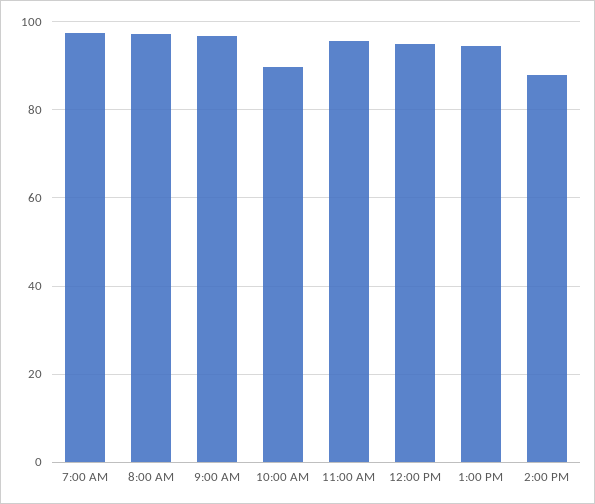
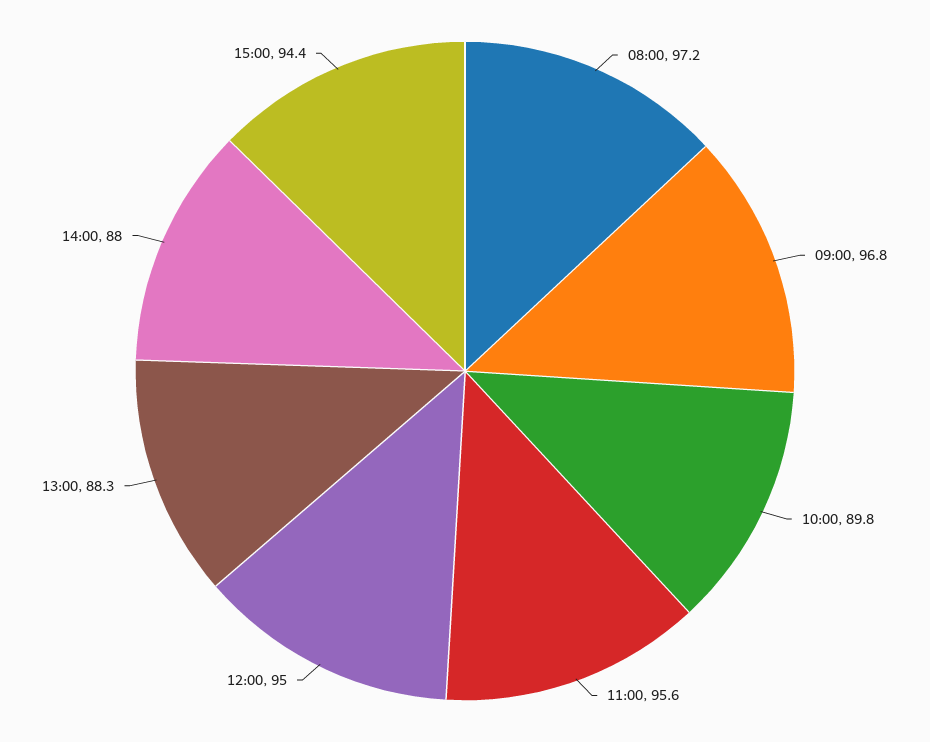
7:00 AM: 98 -> none
1:00 PM: 94 -> 88.3
15:00: none -> 94.4

